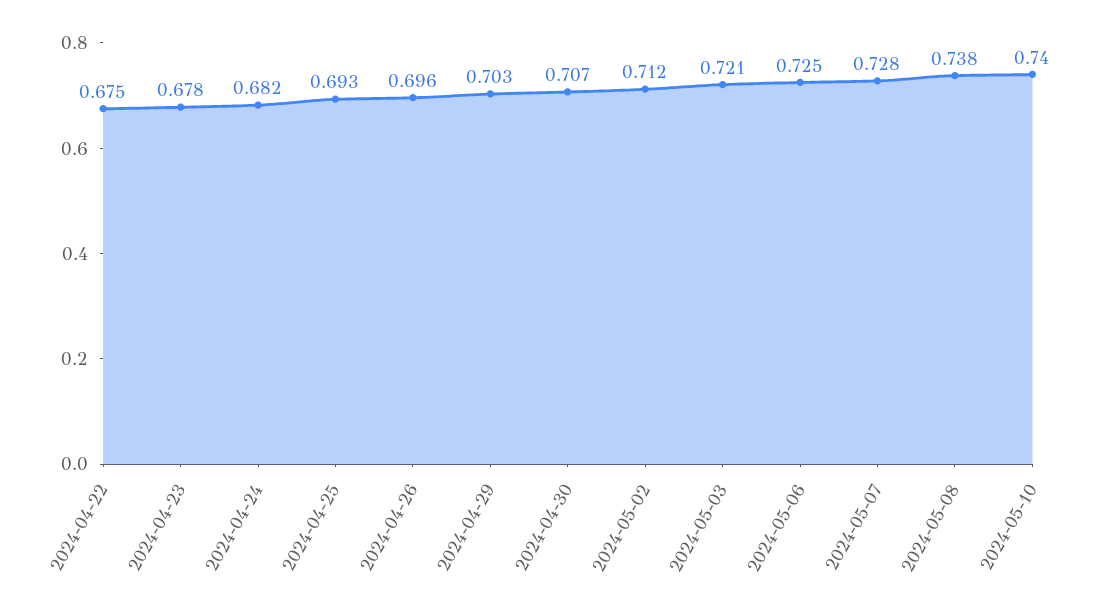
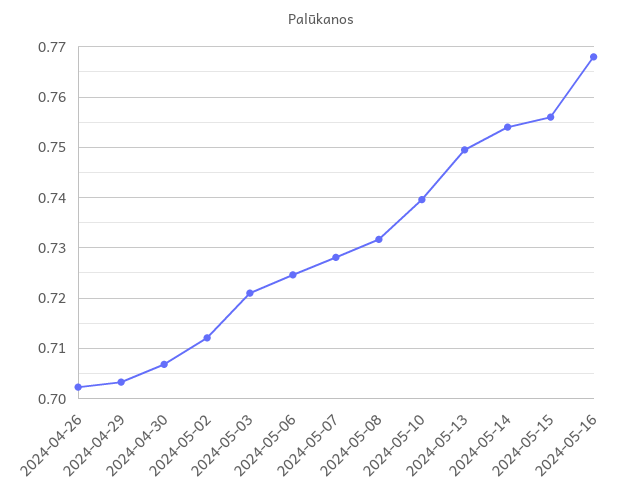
2024-04-22: 0.675 -> none
2024-04-23: 0.678 -> none
2024-04-24: 0.682 -> none
2024-04-25: 0.693 -> none
2024-04-26: 0.696 -> 0.702
2024-05-08: 0.738 -> 0.732
2024-05-13: none -> 0.75
2024-05-14: none -> 0.754
2024-05-15: none -> 0.756
2024-05-16: none -> 0.768

